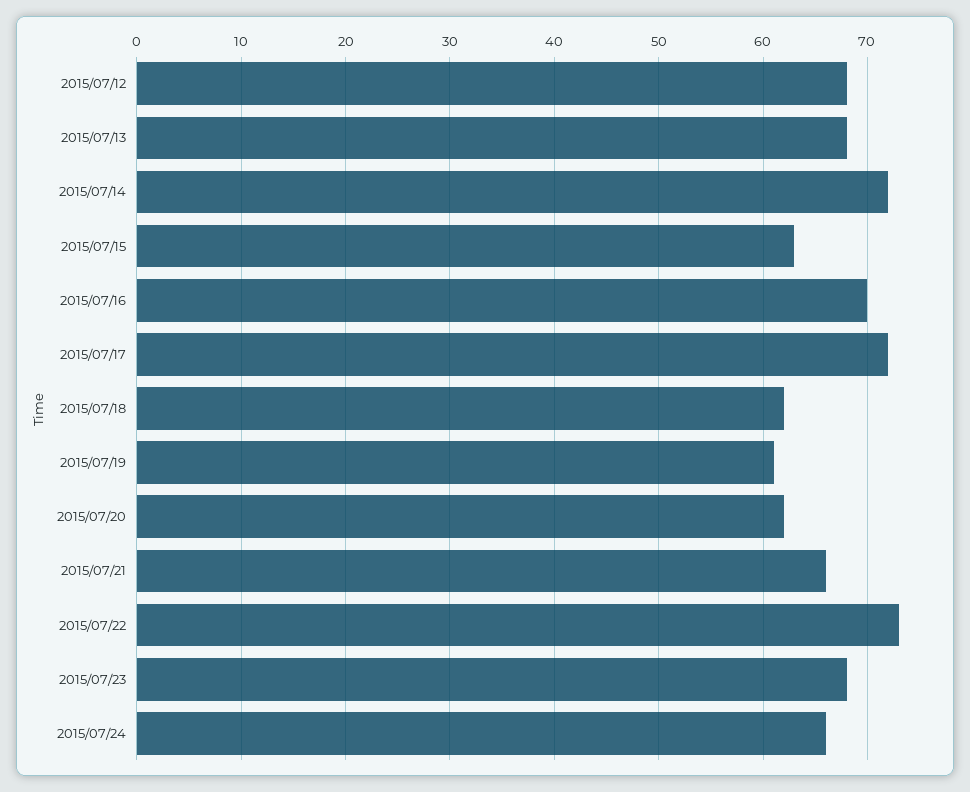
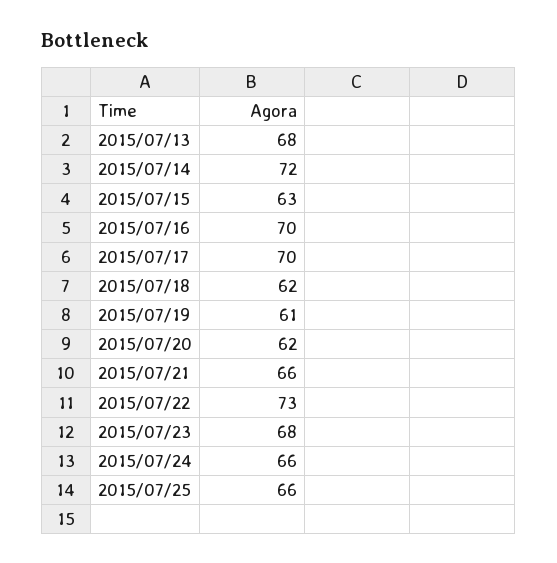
2015/07/12: 68 -> none
2015/07/17: 72 -> 70
2015/07/25: none -> 66

